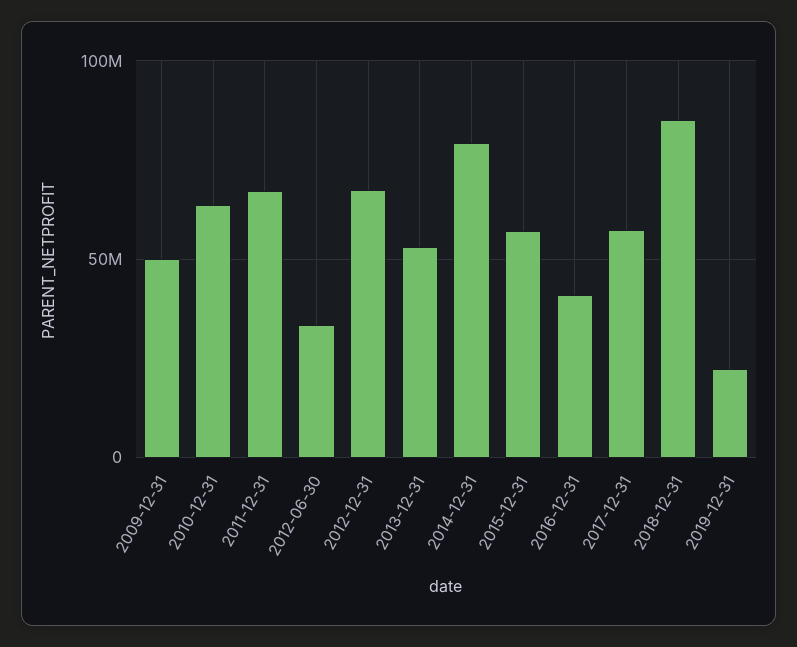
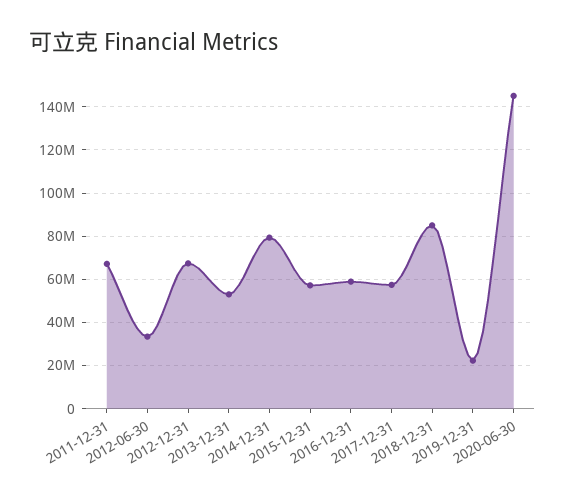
2009-12-31: 50000000 -> none
2010-12-31: 65000000 -> none
2016-12-31: 40000000 -> 60000000
2020-06-30: none -> 145000000

